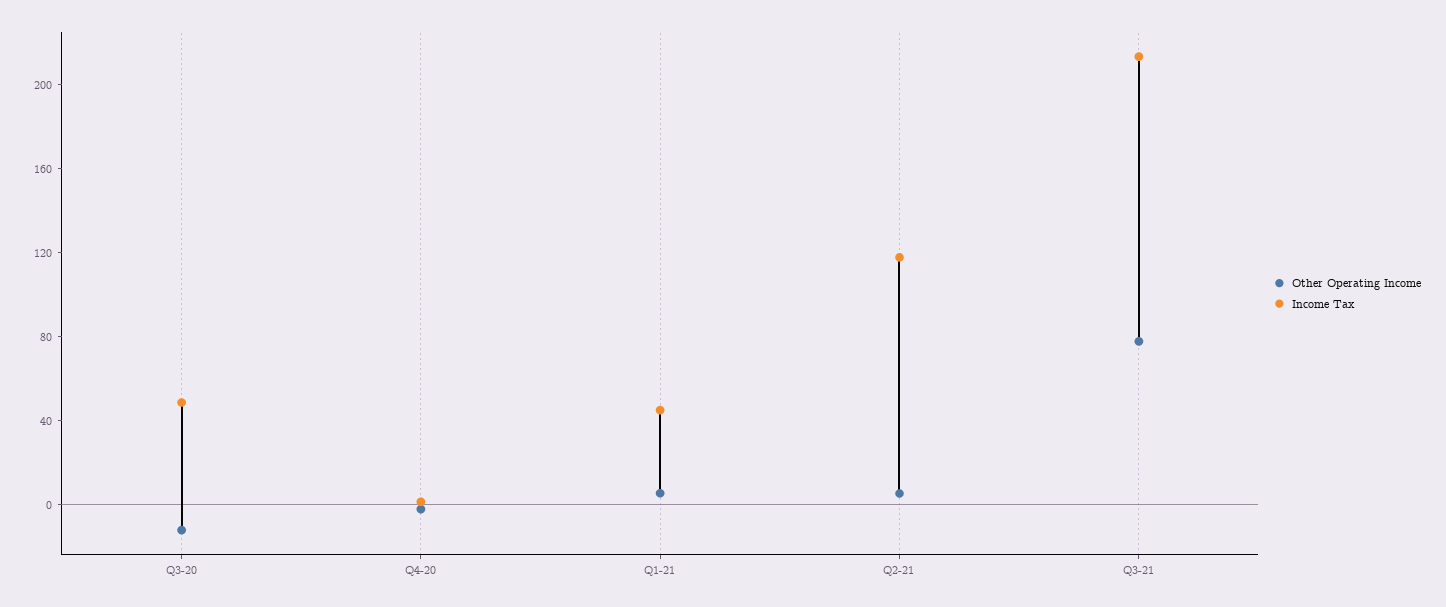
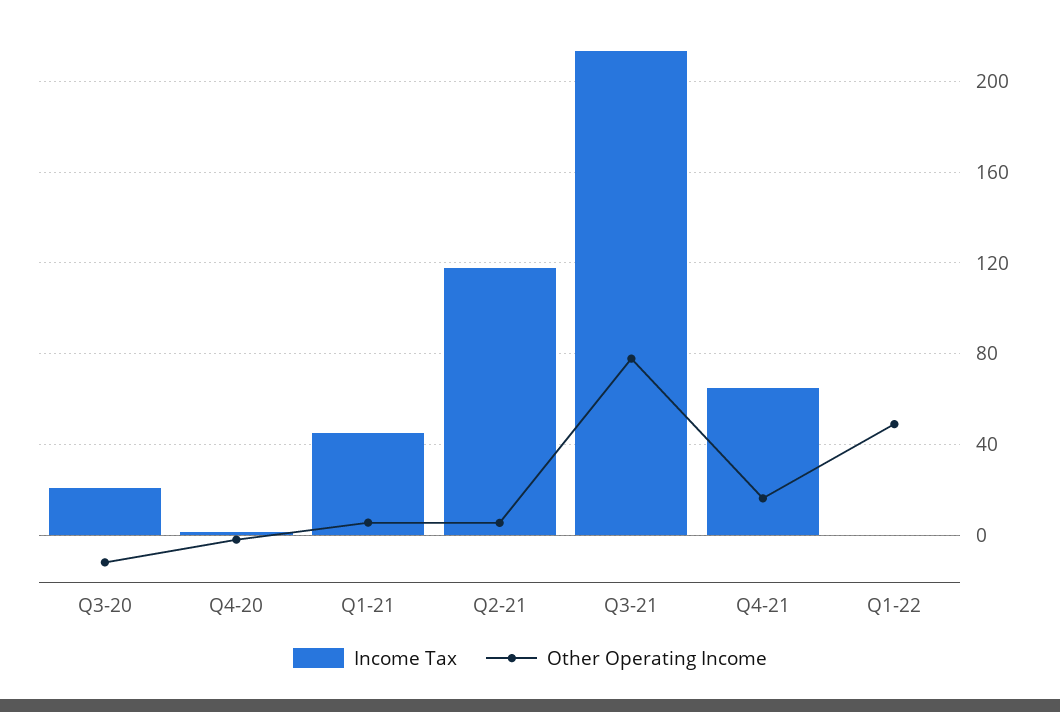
Income Tax, Q3-20: 50 -> 20
Income Tax, Q4-21: none -> 65
Other Operating Income, Q4-21: none -> 15
Income Tax, Q1-22: none -> 0
Other Operating Income, Q1-22: none -> 50

